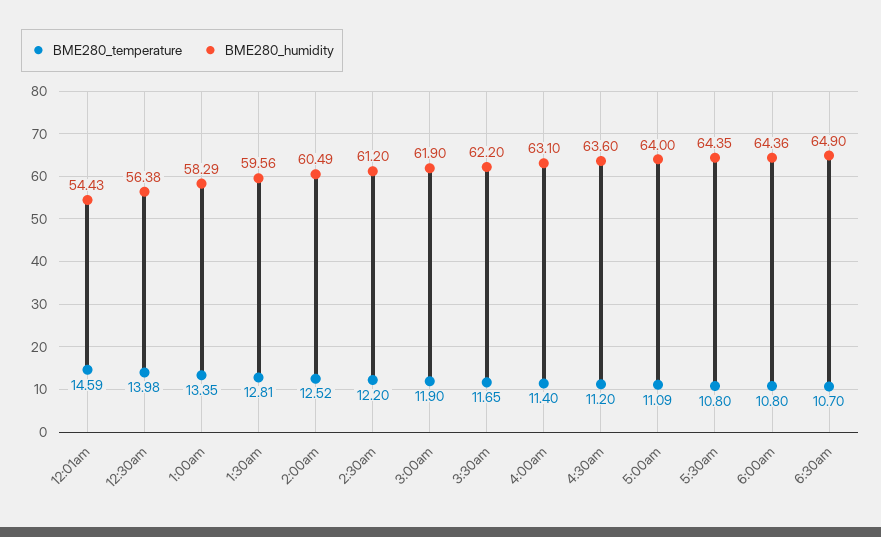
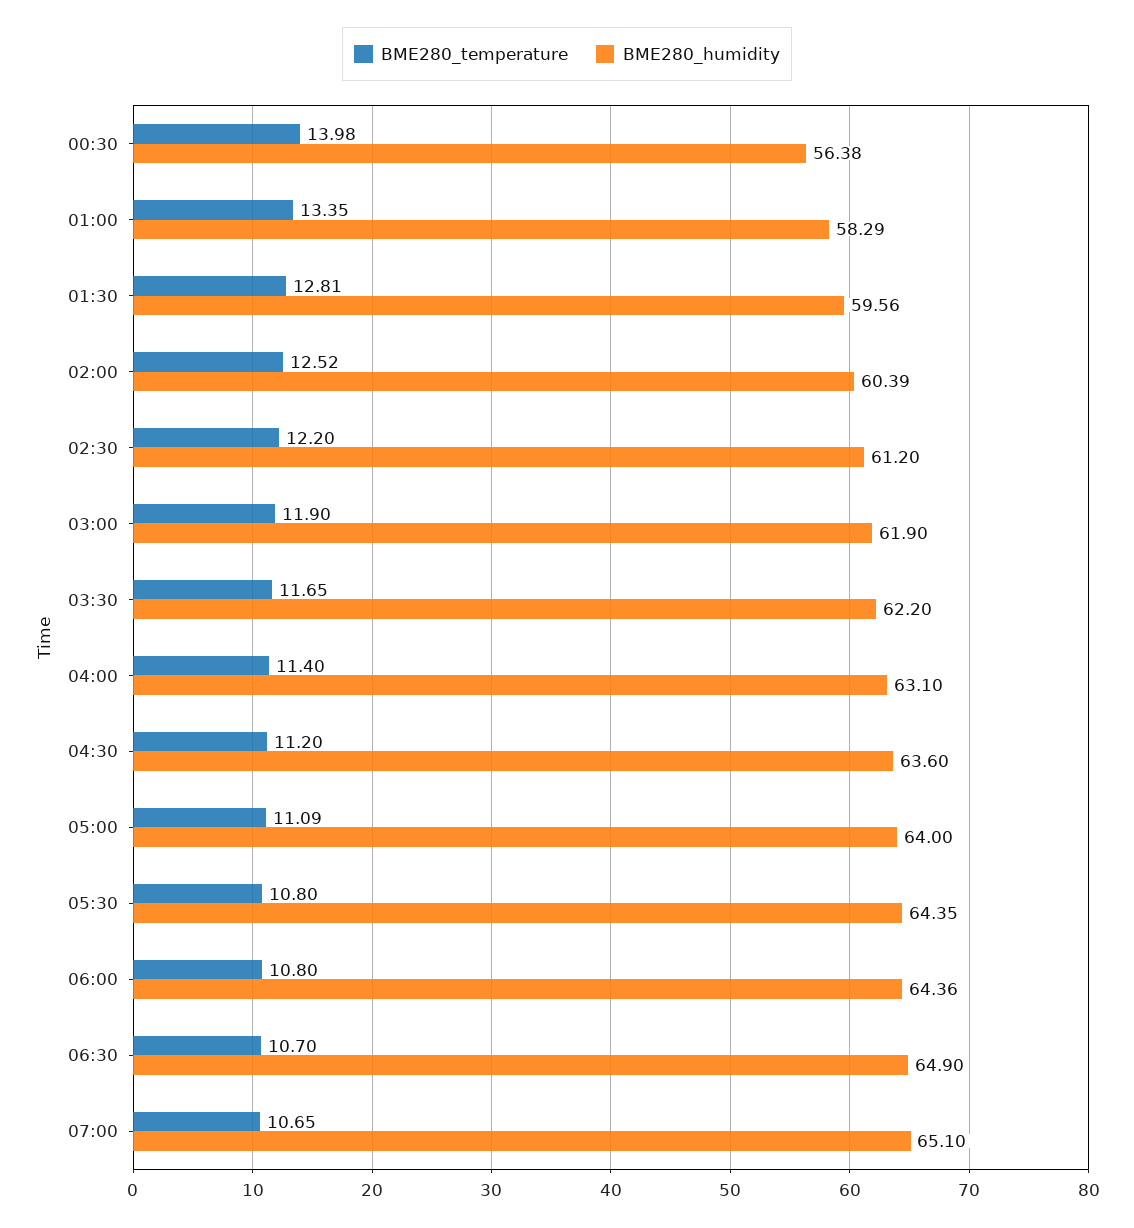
BME280_temperature, 12:01am: 14.59 -> none
BME280_humidity, 12:01am: 54.43 -> none
BME280_humidity, 2:00am: 60.49 -> 60.39
BME280_temperature, 07:00: none -> 10.65
BME280_humidity, 07:00: none -> 65.1

